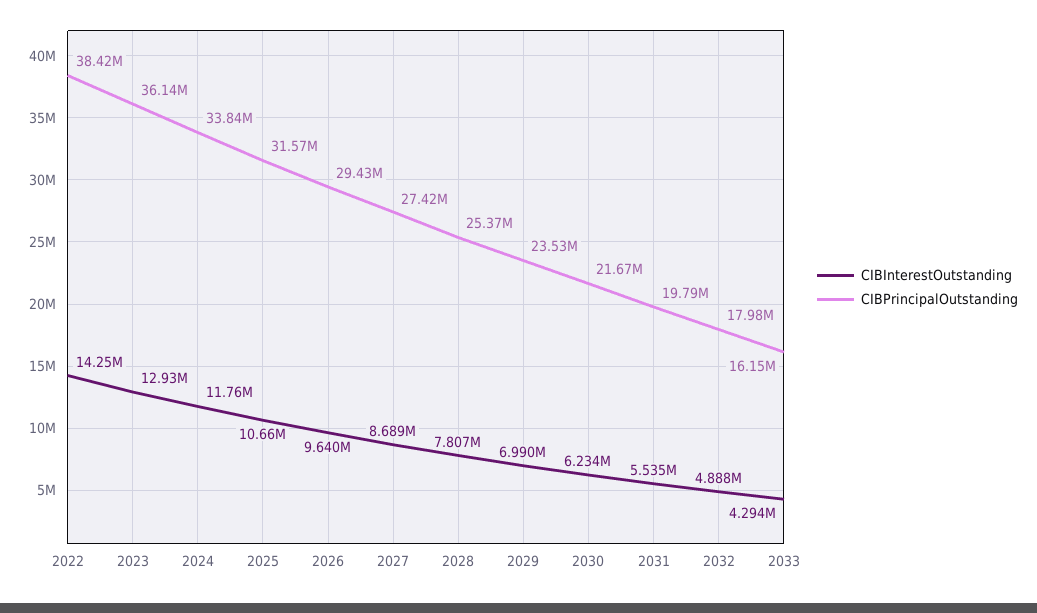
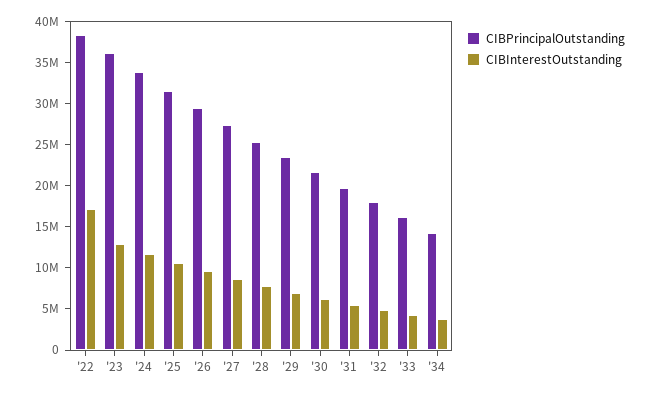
CIBInterestOutstanding, 2022: 14250000 -> 17000000
CIBPrincipalOutstanding, '34: none -> 14000000
CIBInterestOutstanding, '34: none -> 4000000

